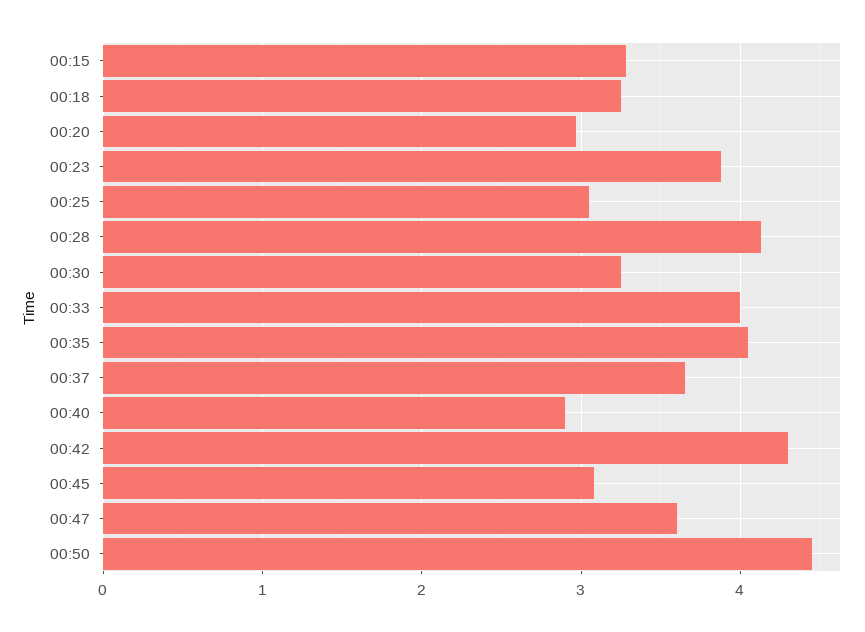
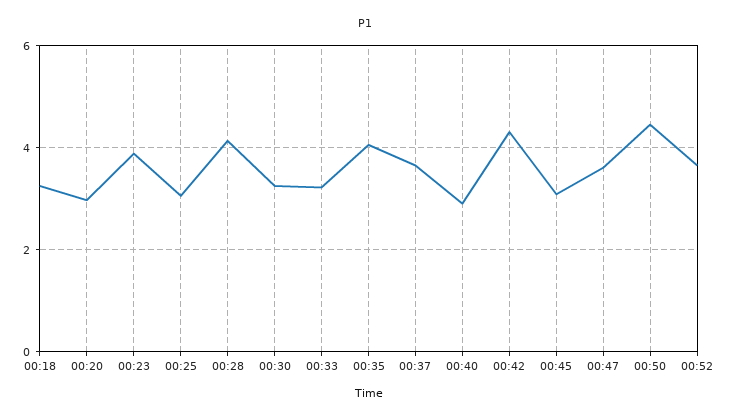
00:15: 3.3 -> none
00:33: 4 -> 3.2
00:52: none -> 3.6

